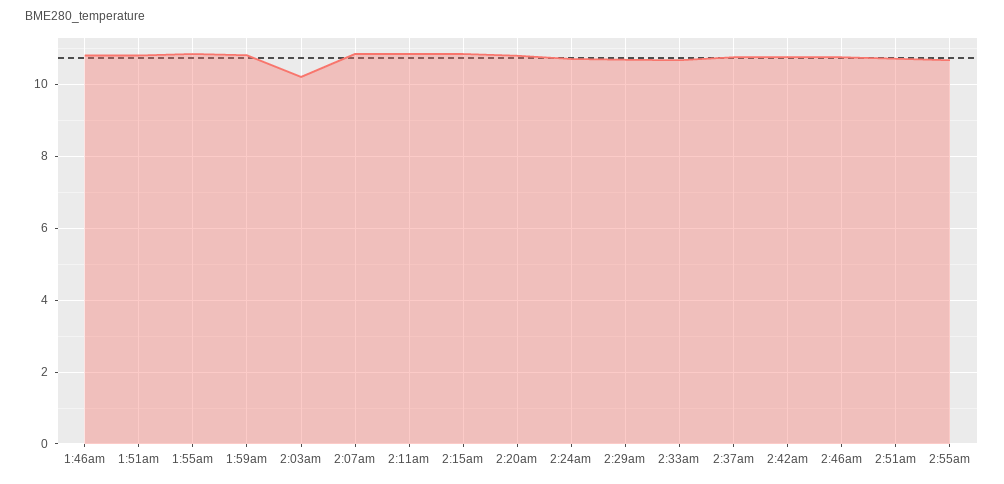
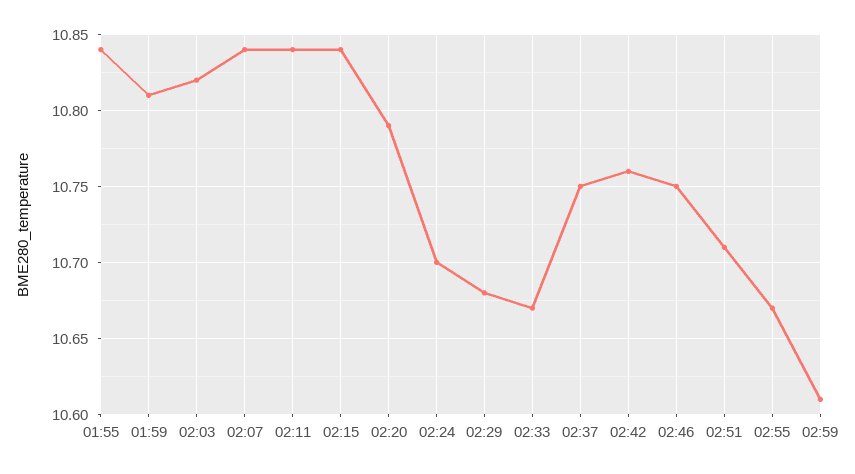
1:46am: 10.8 -> none
1:51am: 10.8 -> none
2:03am: 10.2 -> 10.82
02:59: none -> 10.61

